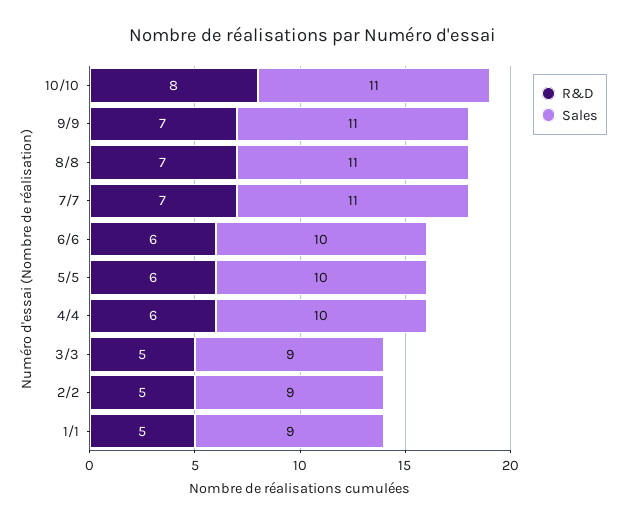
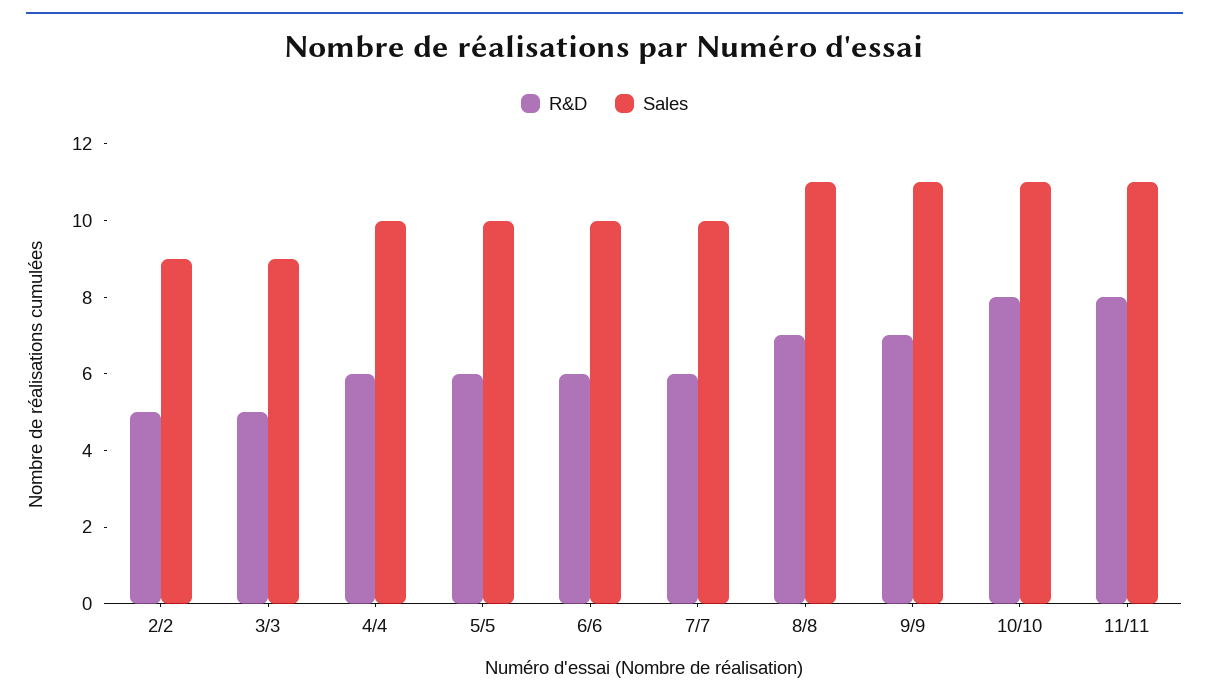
R&D, 7/7: 7 -> 6
Sales, 7/7: 11 -> 10
R&D, 1/1: 5 -> none
Sales, 1/1: 9 -> none
R&D, 11/11: none -> 8
Sales, 11/11: none -> 11

